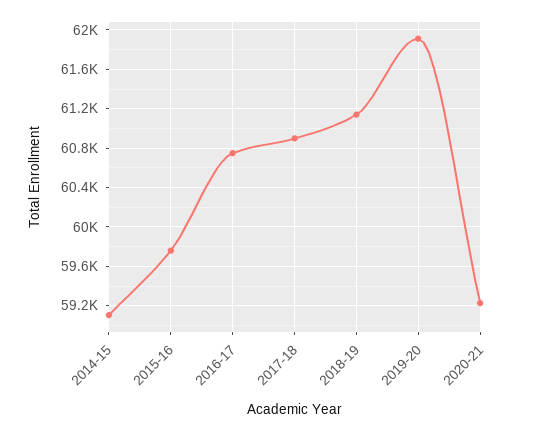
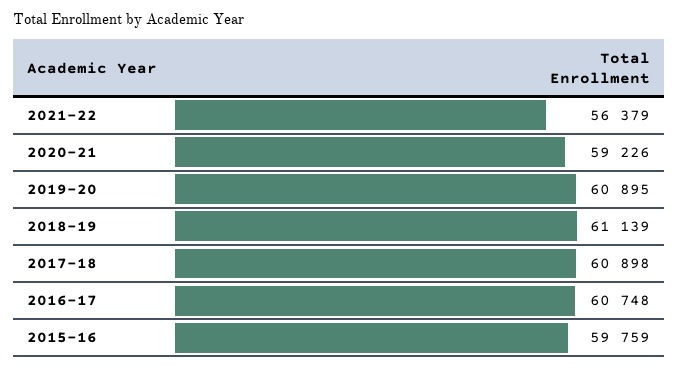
2014-15: 59100 -> none
2019-20: 61900 -> 60895
2021-22: none -> 56379

